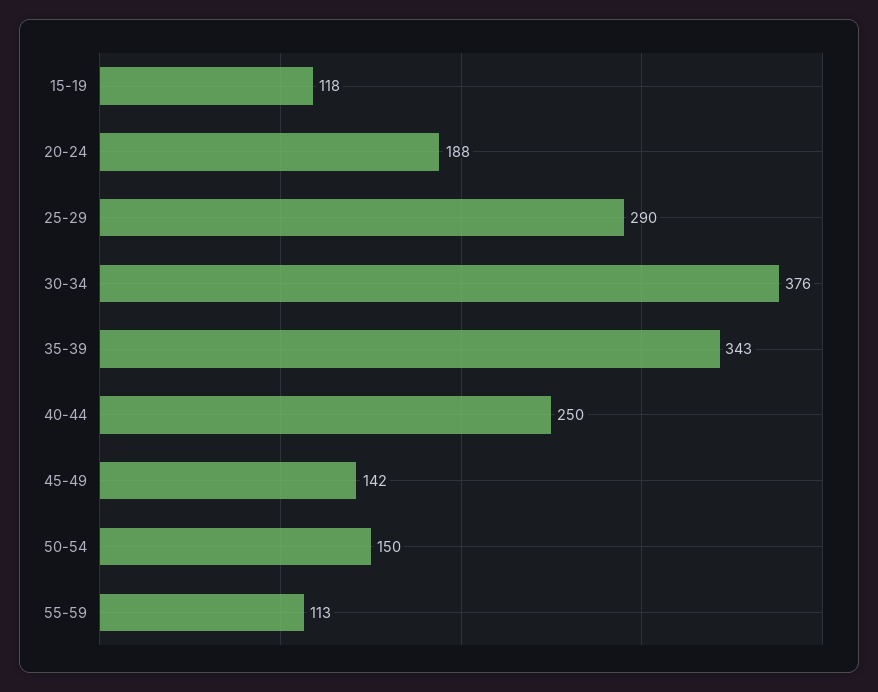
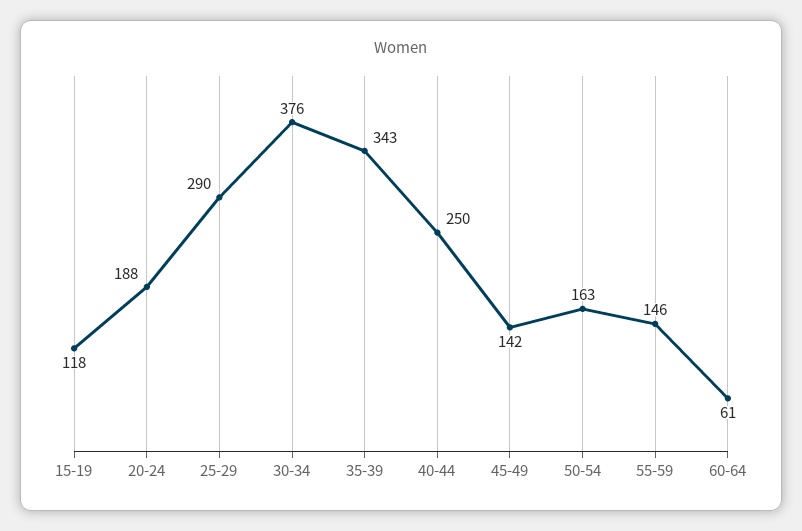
50-54: 150 -> 163
55-59: 113 -> 146
60-64: none -> 61

